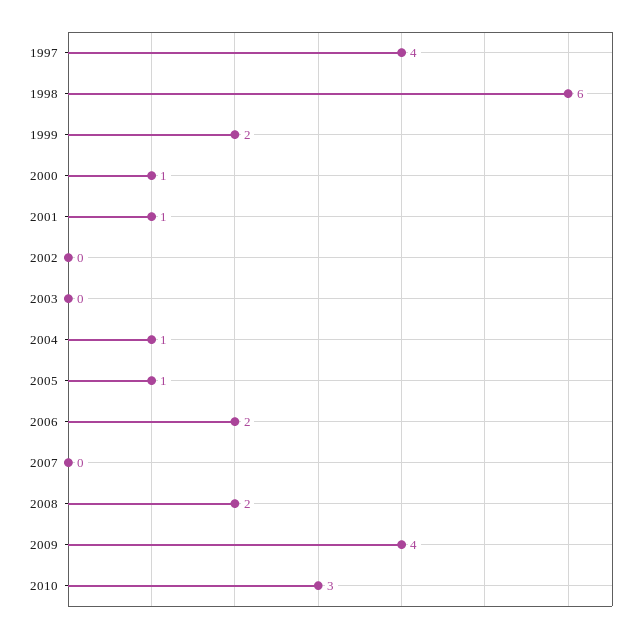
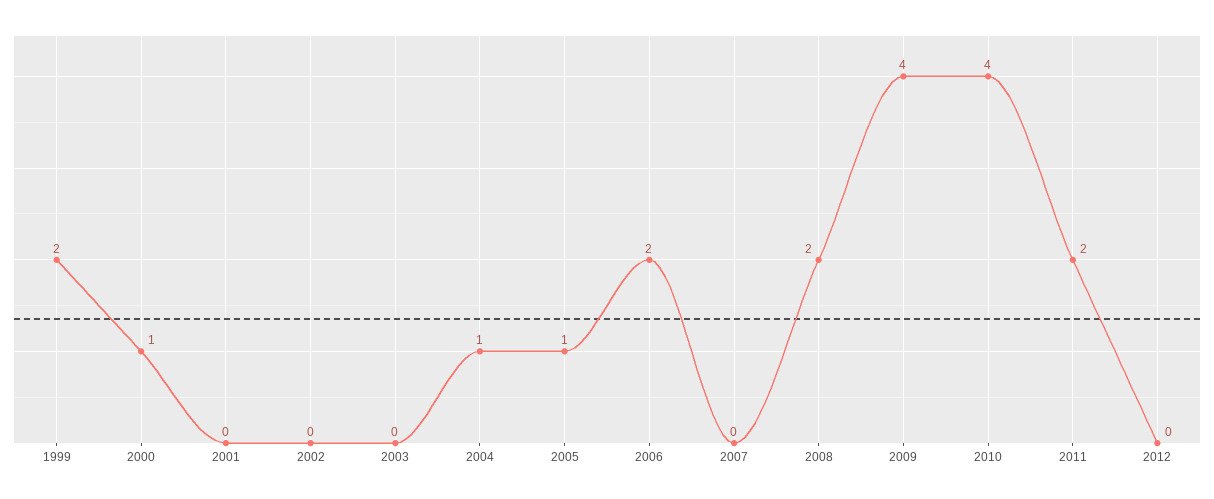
1997: 4 -> none
1998: 6 -> none
2001: 1 -> 0
2010: 3 -> 4
2011: none -> 2
2012: none -> 0

